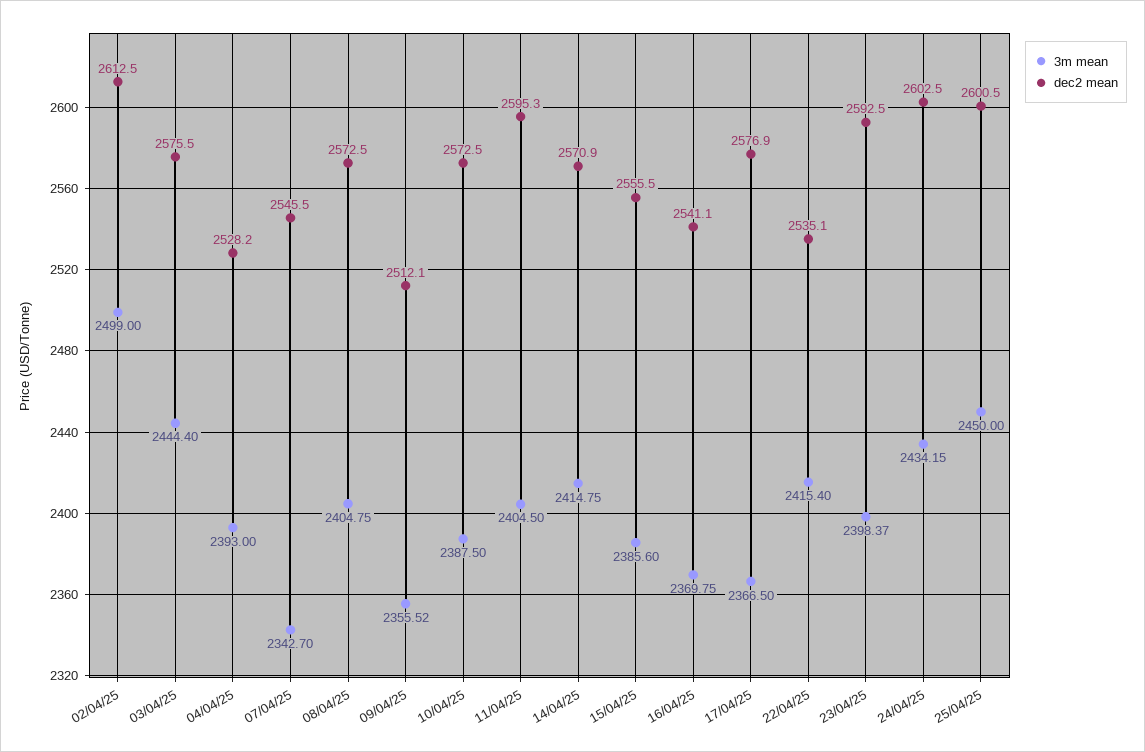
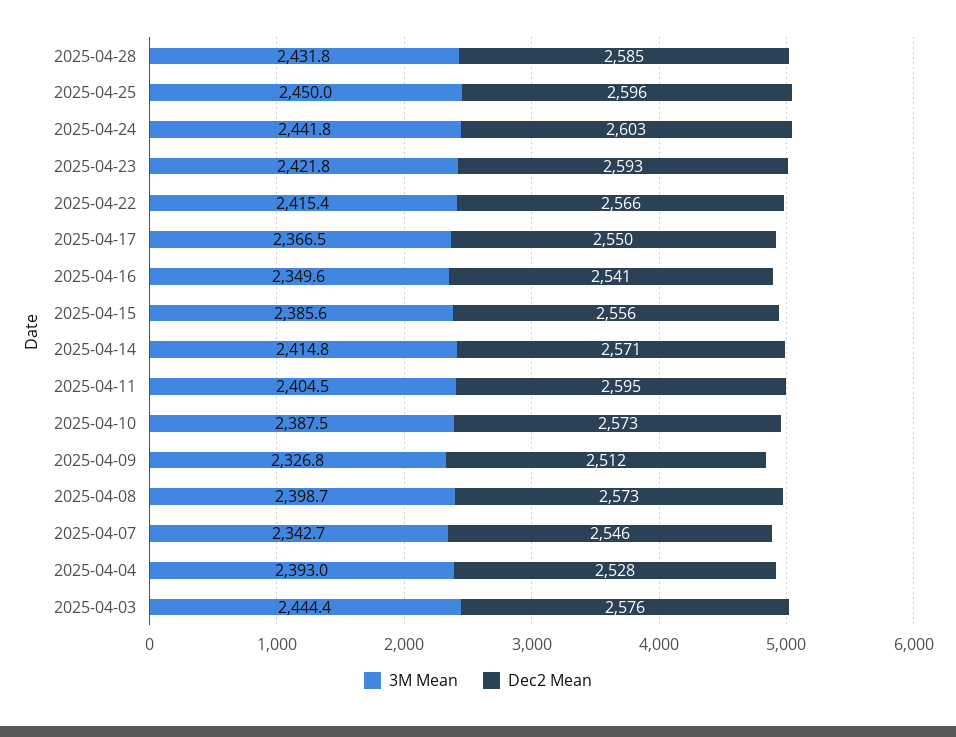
3m mean, 02/04/25: 2499 -> none
dec2 mean, 02/04/25: 2612.5 -> none
3m mean, 08/04/25: 2404.75 -> 2398.7
3m mean, 09/04/25: 2355.52 -> 2326.8
3m mean, 16/04/25: 2369.75 -> 2349.6
dec2 mean, 17/04/25: 2576.9 -> 2550
dec2 mean, 22/04/25: 2535.1 -> 2566
3m mean, 23/04/25: 2398.37 -> 2421.8
3m mean, 24/04/25: 2434.15 -> 2441.8
dec2 mean, 25/04/25: 2600.5 -> 2596
3m mean, 2025-04-28: none -> 2431.8
dec2 mean, 2025-04-28: none -> 2585

